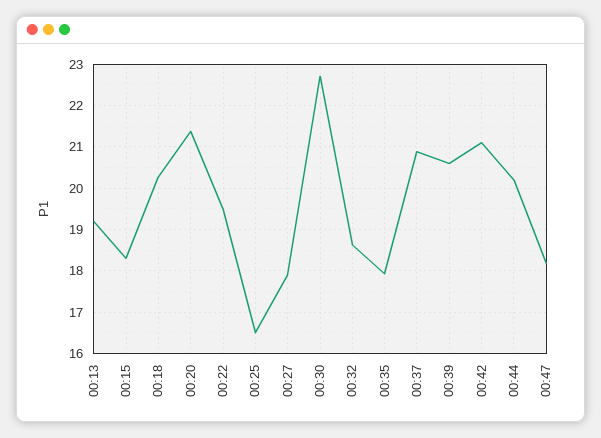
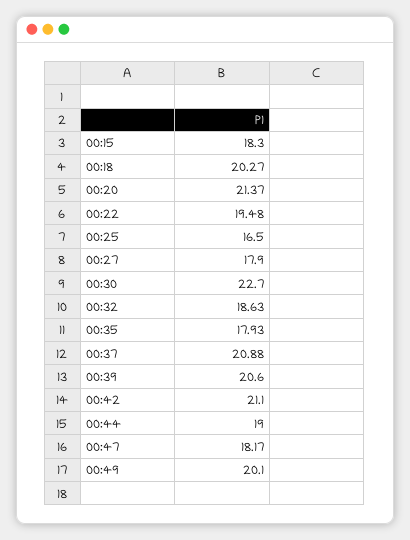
00:13: 19.2 -> none
00:44: 20.2 -> 19
00:49: none -> 20.1

